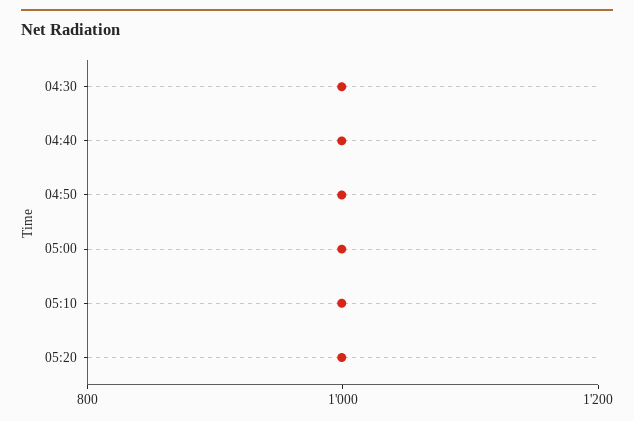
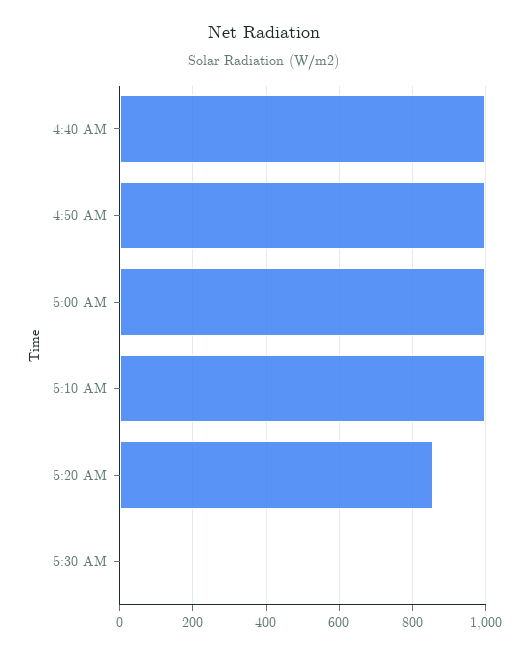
04:30: 1000 -> none
05:20: 1000 -> 860
5:30 AM: none -> 0

